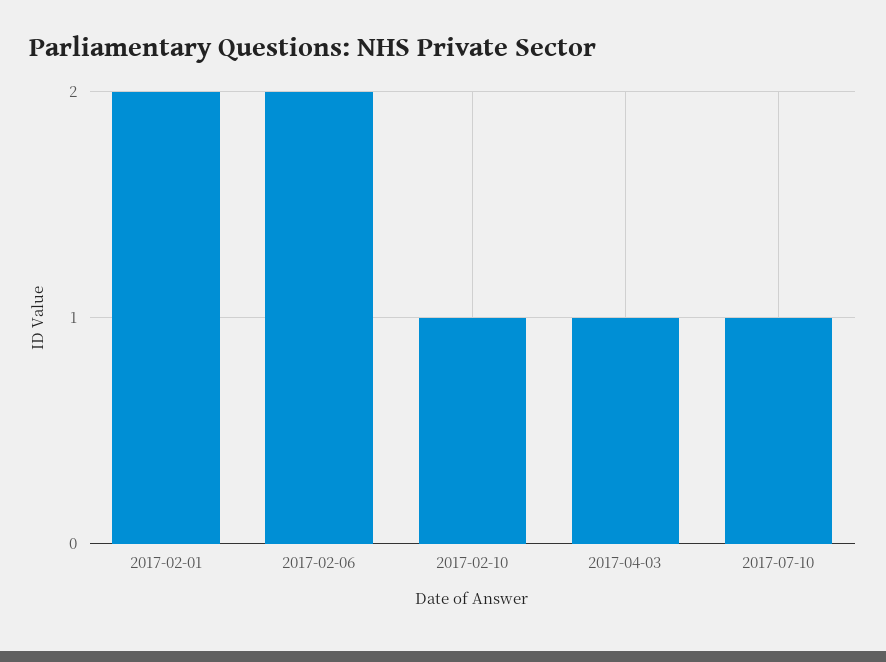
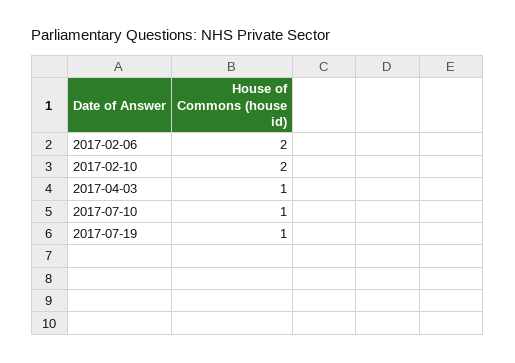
2017-02-01: 2 -> none
2017-02-10: 1 -> 2
2017-07-19: none -> 1

